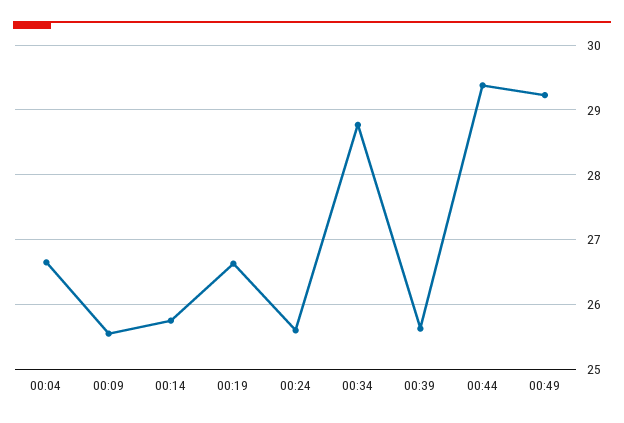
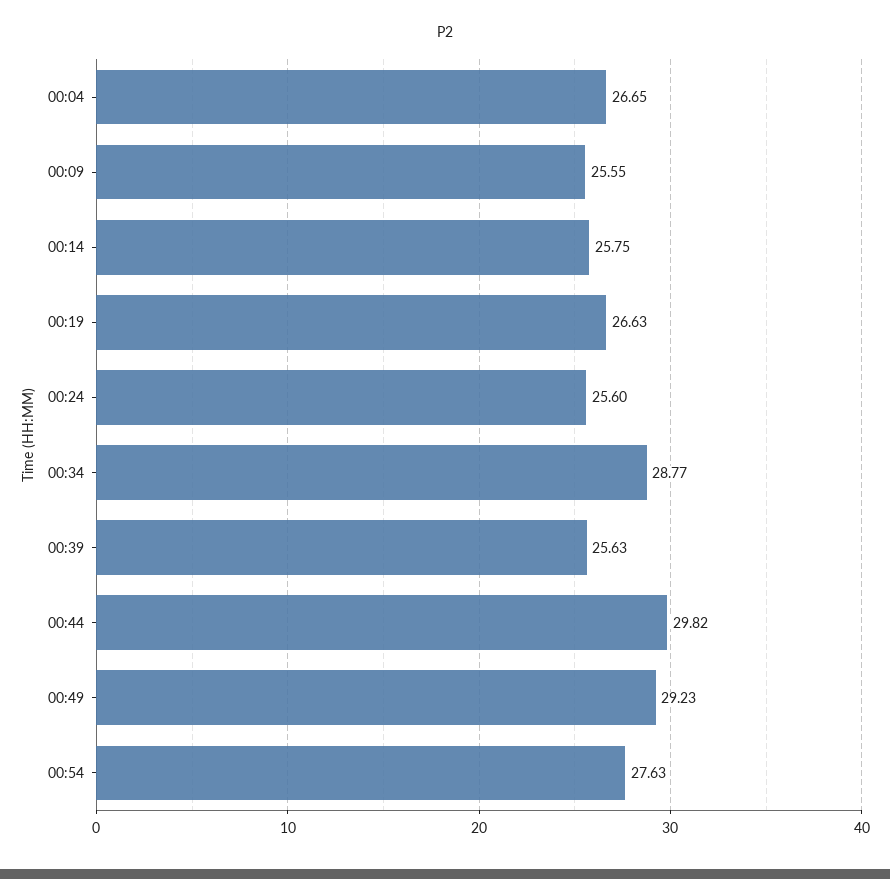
00:44: 29.4 -> 29.82
00:54: none -> 27.63

